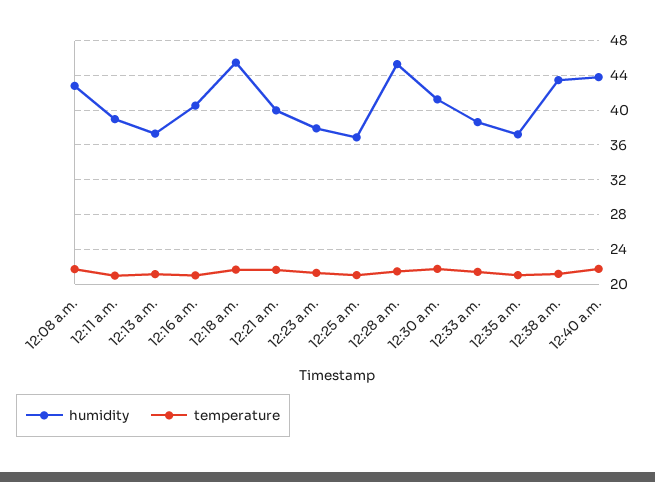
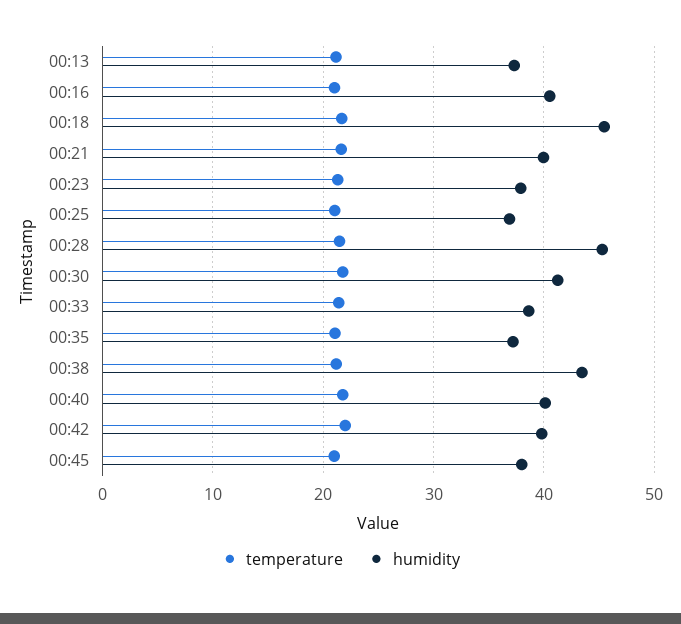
humidity, 12:08 a.m.: 43 -> none
temperature, 12:08 a.m.: 22 -> none
humidity, 12:11 a.m.: 39 -> none
temperature, 12:11 a.m.: 21 -> none
humidity, 12:40 a.m.: 44 -> 40
temperature, 00:42: none -> 22
humidity, 00:42: none -> 40
temperature, 00:45: none -> 21
humidity, 00:45: none -> 38

